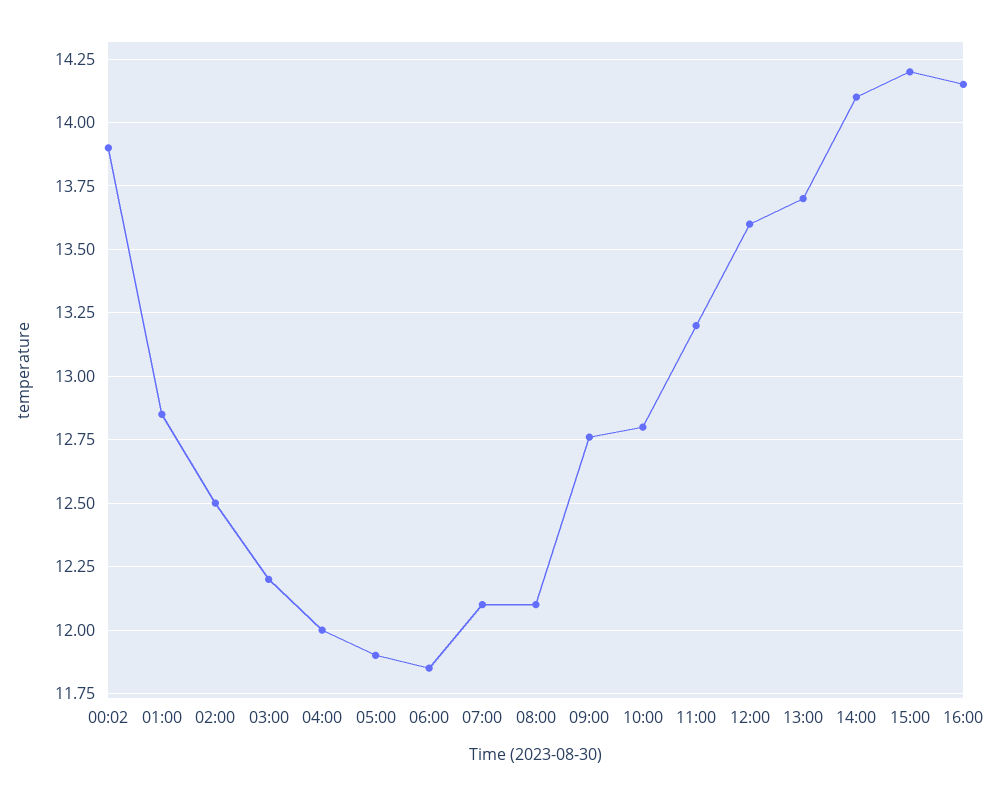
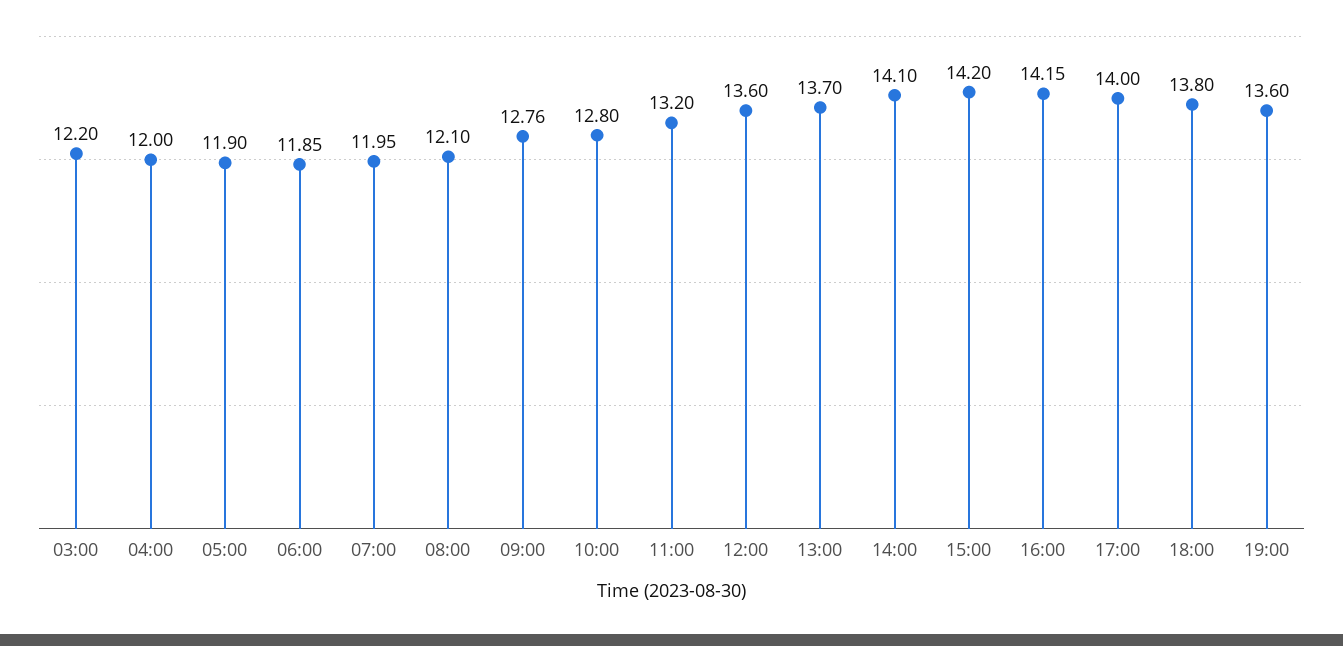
00:02: 13.9 -> none
01:00: 12.85 -> none
02:00: 12.5 -> none
07:00: 12.1 -> 11.95
17:00: none -> 14
18:00: none -> 13.8
19:00: none -> 13.6

